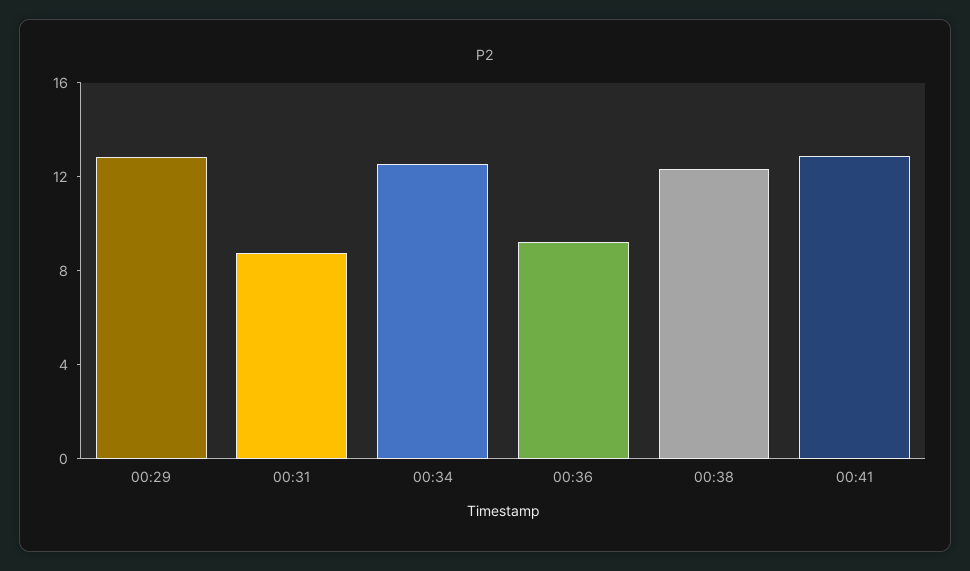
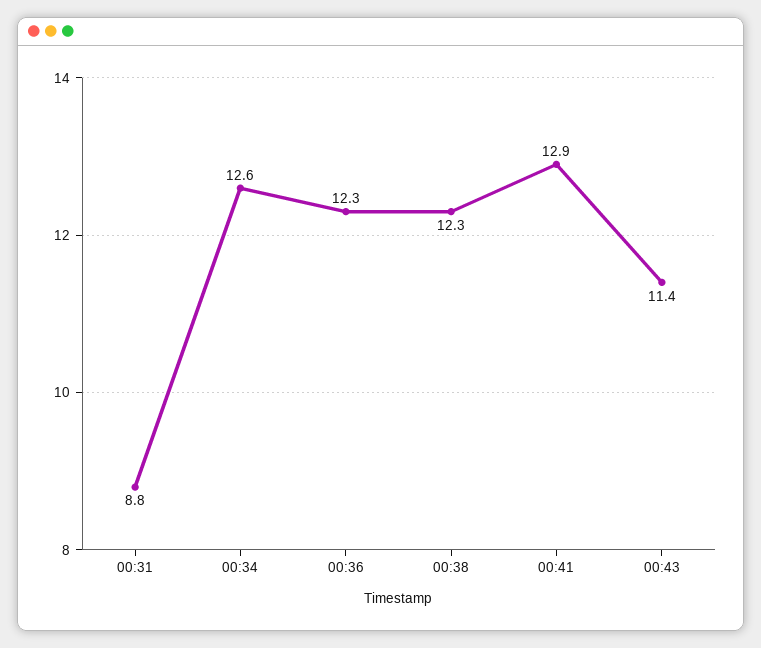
00:29: 13 -> none
00:36: 9 -> 12.3
00:43: none -> 11.4

